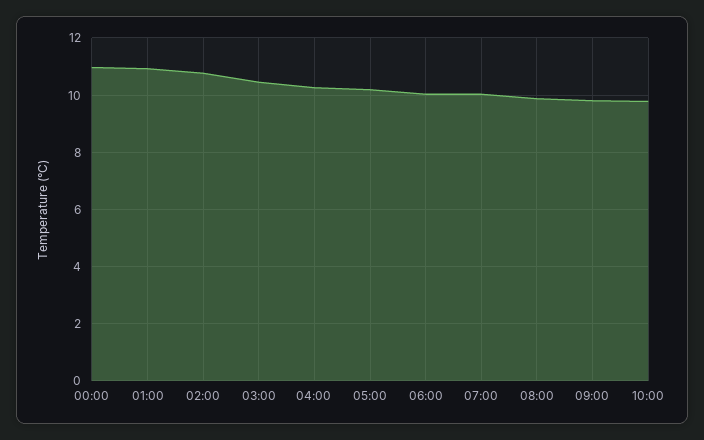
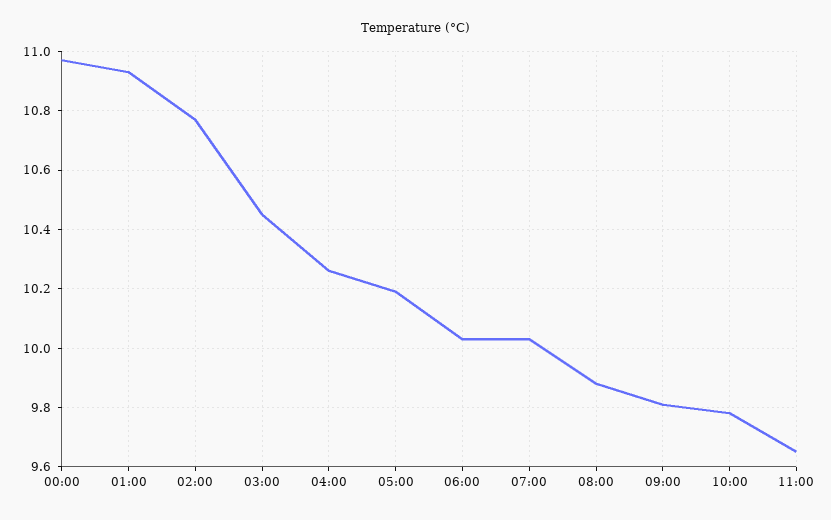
11:00: none -> 9.65

